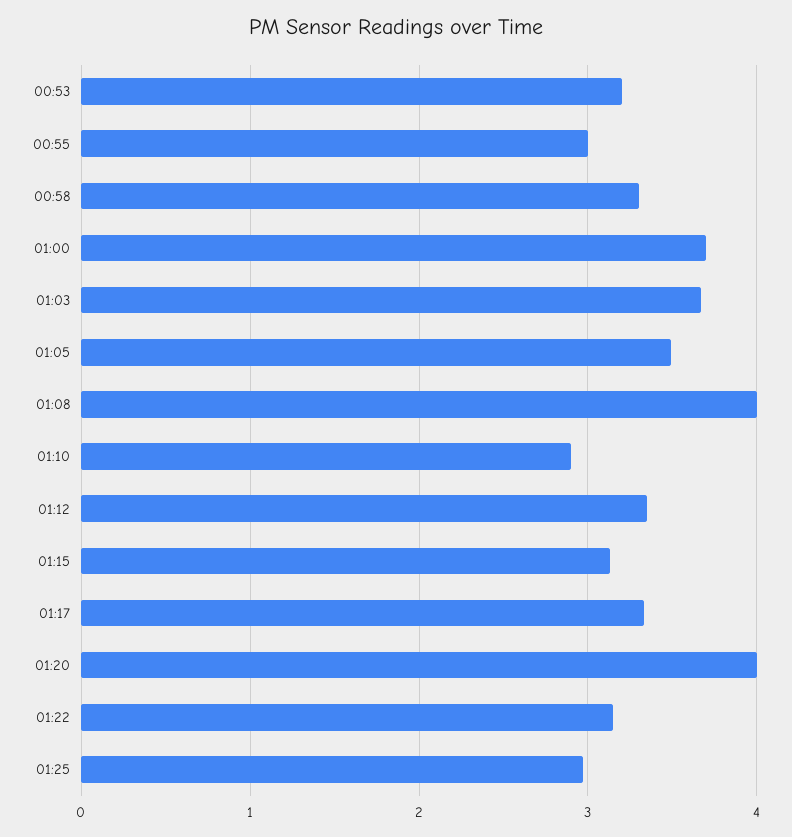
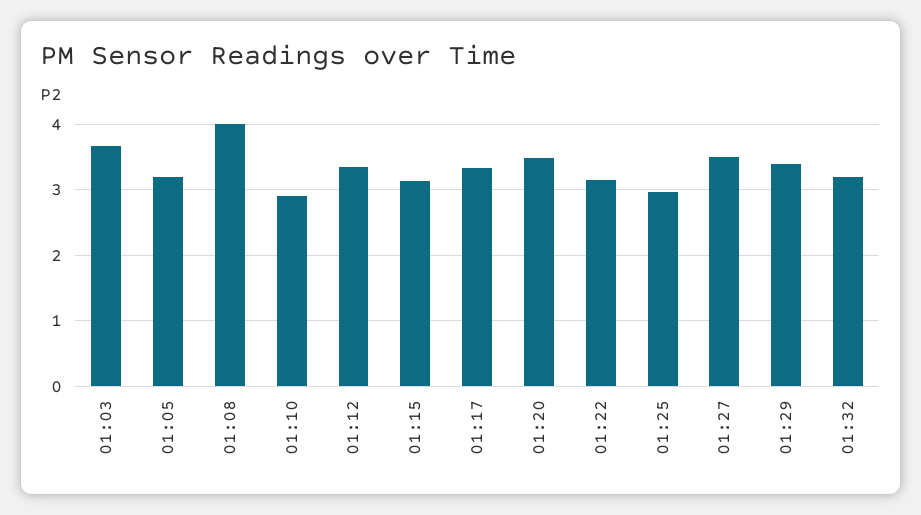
00:53: 3.2 -> none
00:55: 3 -> none
00:58: 3.3 -> none
01:00: 3.7 -> none
01:05: 3.5 -> 3.2
01:20: 4 -> 3.5
01:27: none -> 3.5
01:29: none -> 3.4
01:32: none -> 3.2

